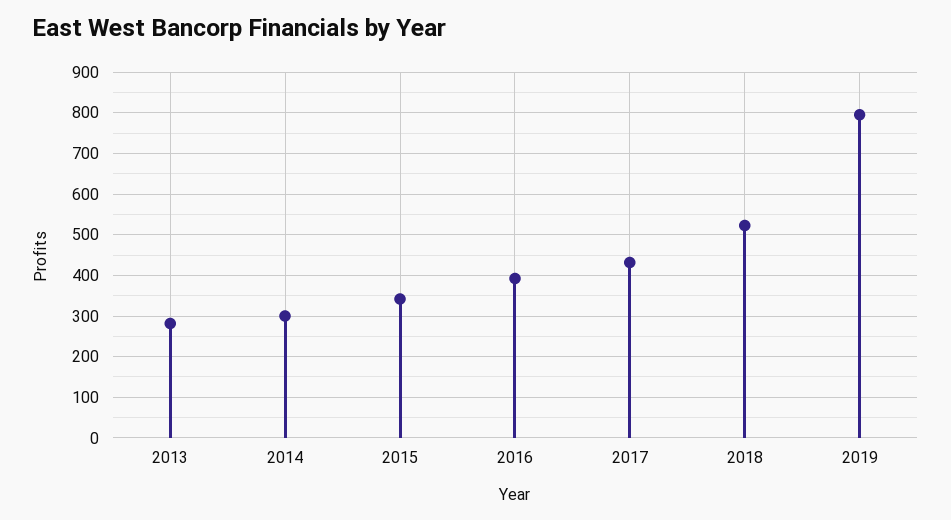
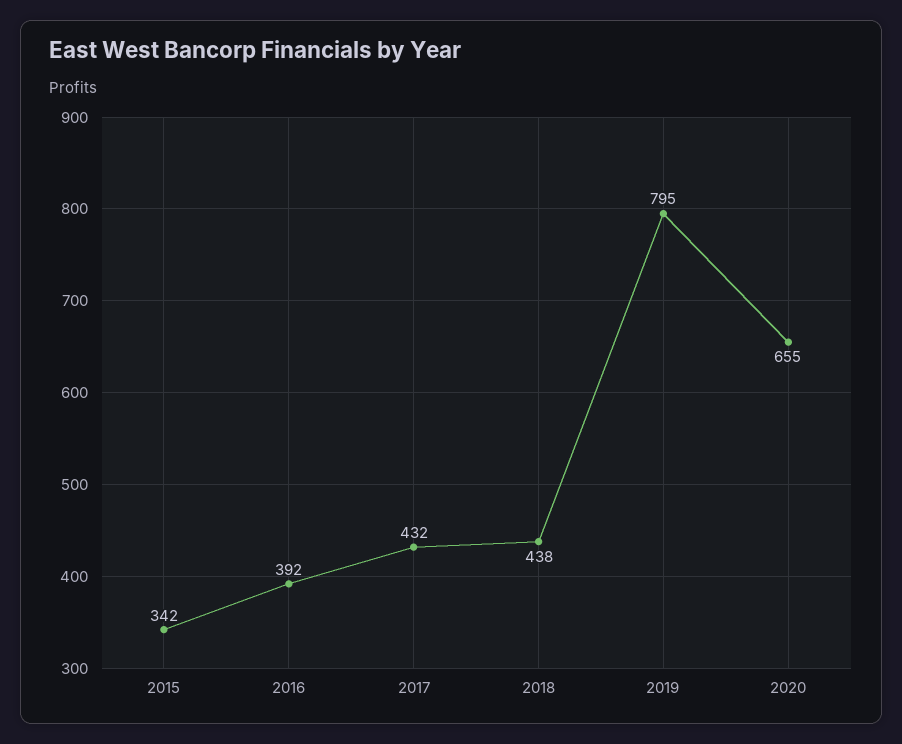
2013: 280 -> none
2014: 300 -> none
2018: 520 -> 438
2020: none -> 655

